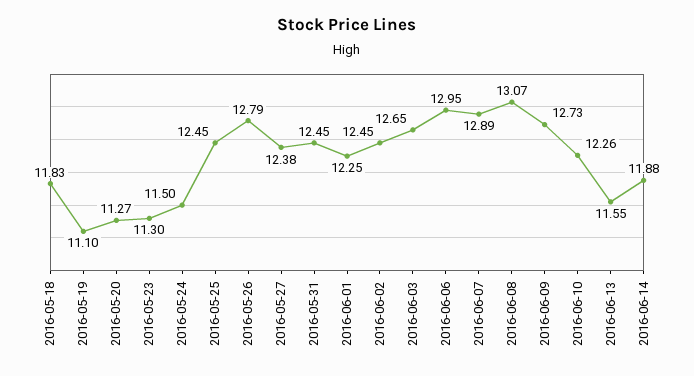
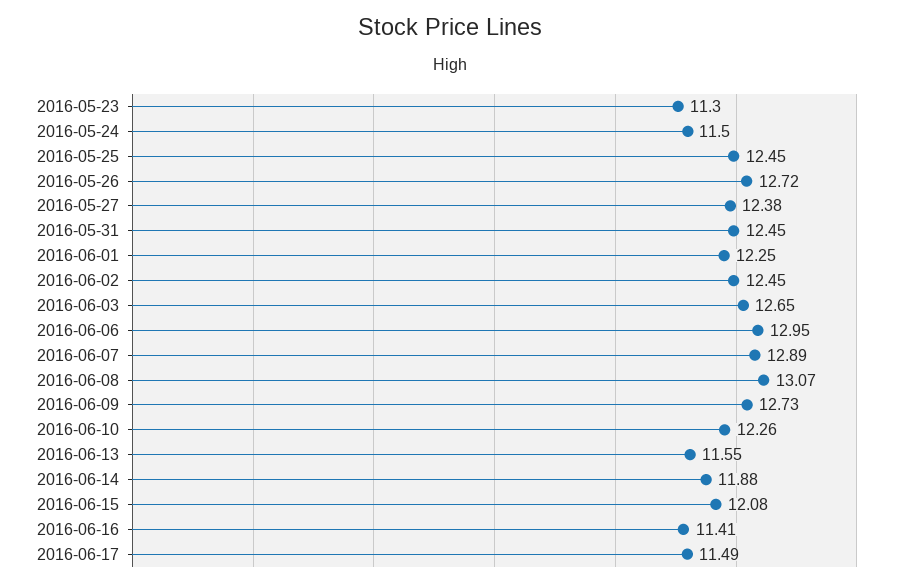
2016-05-18: 11.83 -> none
2016-05-19: 11.1 -> none
2016-05-20: 11.27 -> none
2016-05-26: 12.79 -> 12.72
2016-06-15: none -> 12.08
2016-06-16: none -> 11.41
2016-06-17: none -> 11.49

